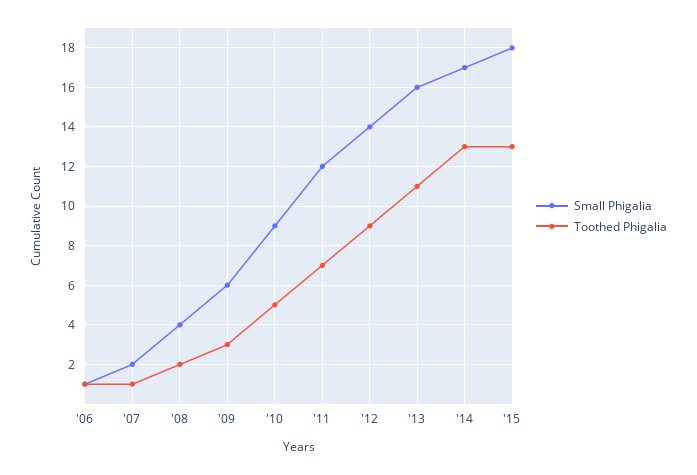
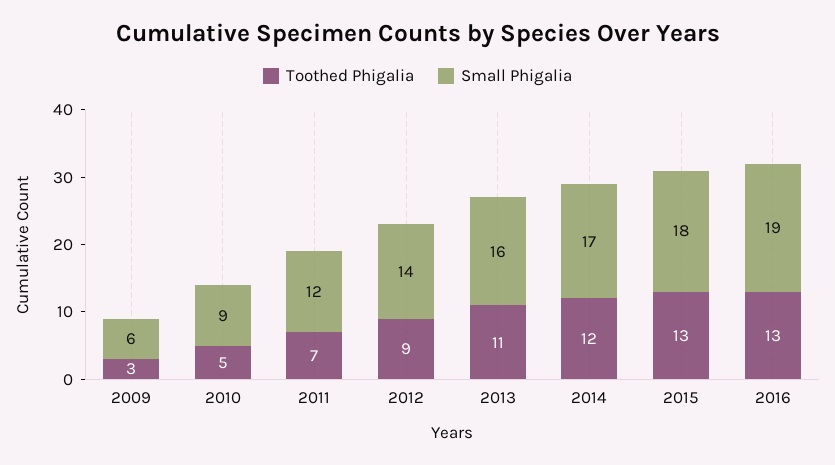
Small Phigalia, '06: 1 -> none
Toothed Phigalia, '06: 1 -> none
Small Phigalia, '07: 2 -> none
Toothed Phigalia, '07: 1 -> none
Small Phigalia, '08: 4 -> none
Toothed Phigalia, '08: 2 -> none
Toothed Phigalia, '14: 13 -> 12
Toothed Phigalia, 2016: none -> 13
Small Phigalia, 2016: none -> 19

